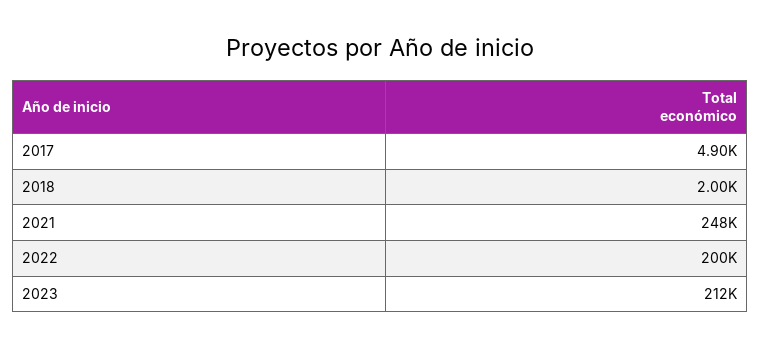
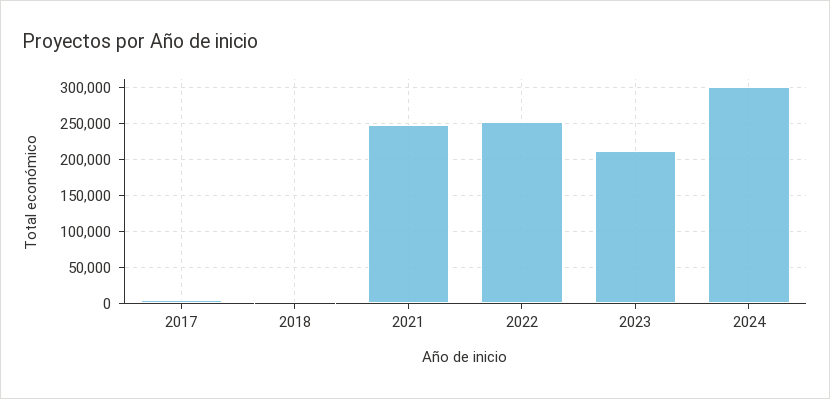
2022: 200000 -> 250000
2024: none -> 300000

